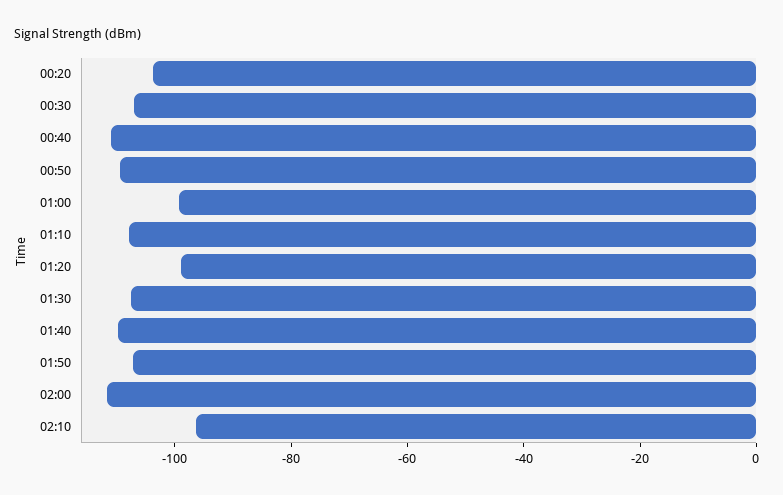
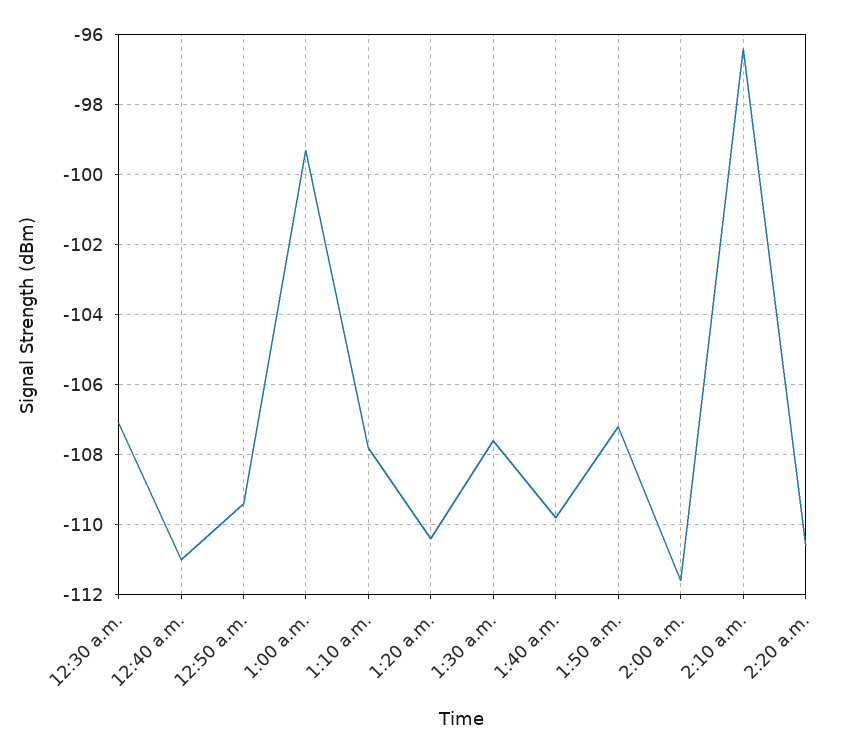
00:20: -105 -> none
01:20: -100 -> -110.5
2:20 a.m.: none -> -110.5

